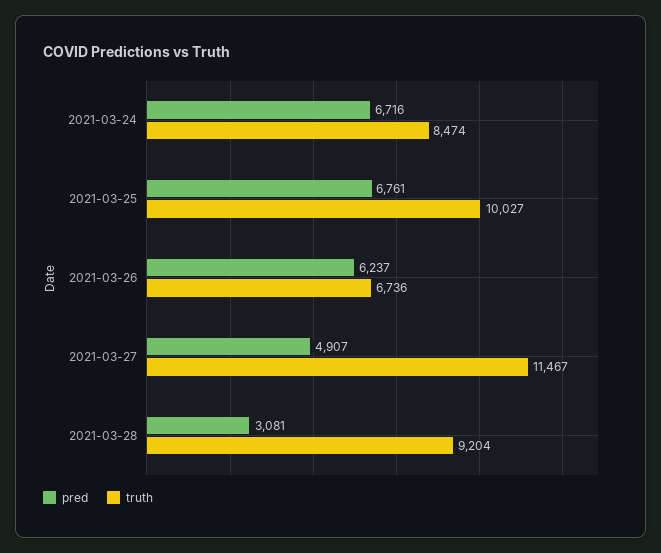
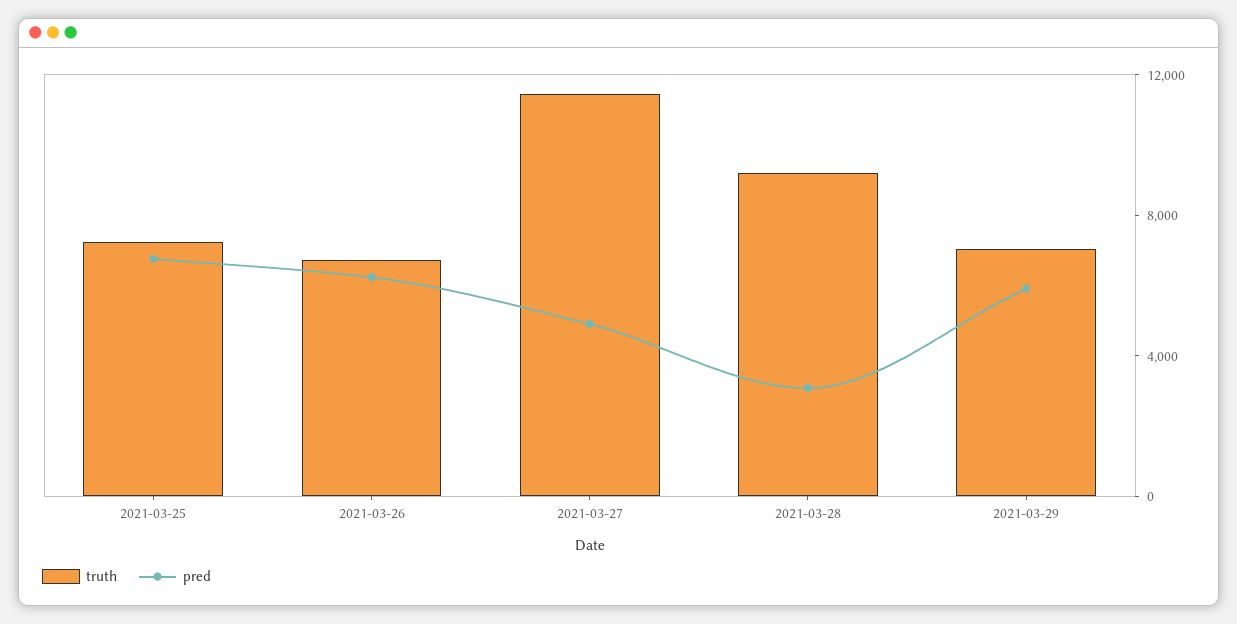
pred, 2021-03-24: 6716 -> none
truth, 2021-03-24: 8474 -> none
truth, 2021-03-25: 10027 -> 7000
truth, 2021-03-29: none -> 7000
pred, 2021-03-29: none -> 6000

